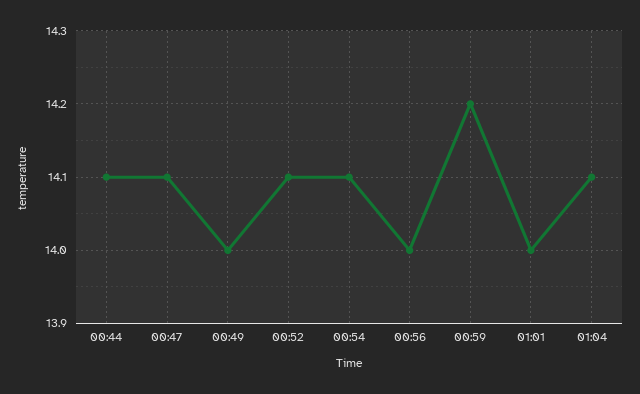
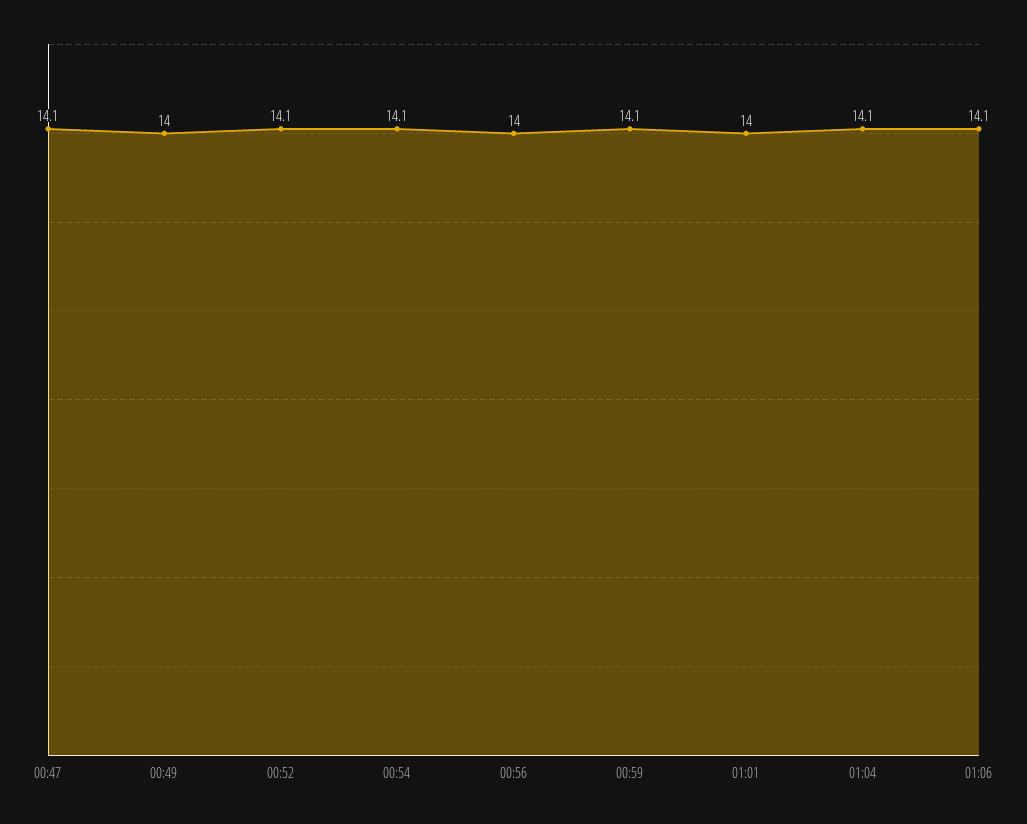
00:44: 14.1 -> none
00:59: 14.2 -> 14.1
01:06: none -> 14.1

